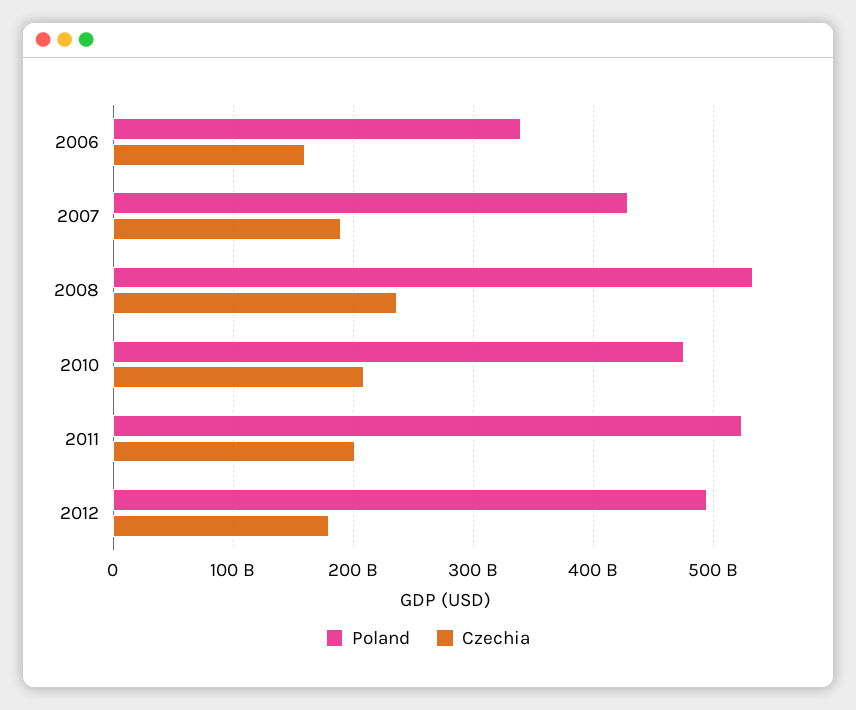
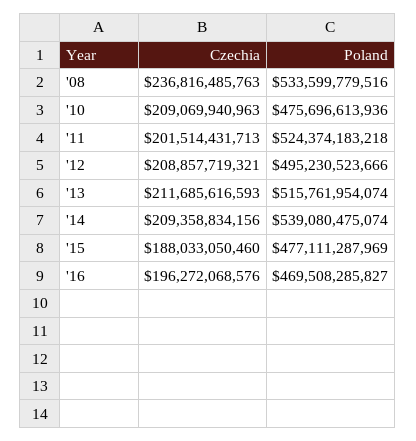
Poland, 2006: 340000000000 -> none
Czechia, 2006: 160000000000 -> none
Poland, 2007: 430000000000 -> none
Czechia, 2007: 190000000000 -> none
Czechia, 2012: 180000000000 -> 208857719321
Czechia, '13: none -> 211685616593
Poland, '13: none -> 515761954074
Czechia, '14: none -> 209358834156
Poland, '14: none -> 539080475074
Czechia, '15: none -> 188033050460
Poland, '15: none -> 477111287969
Czechia, '16: none -> 196272068576
Poland, '16: none -> 469508285827

